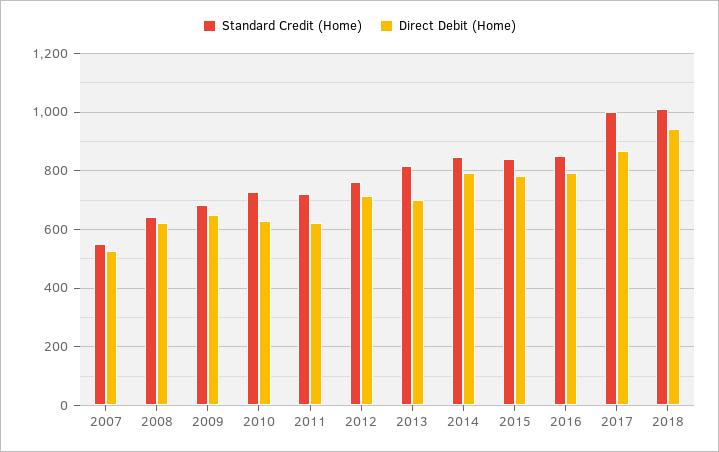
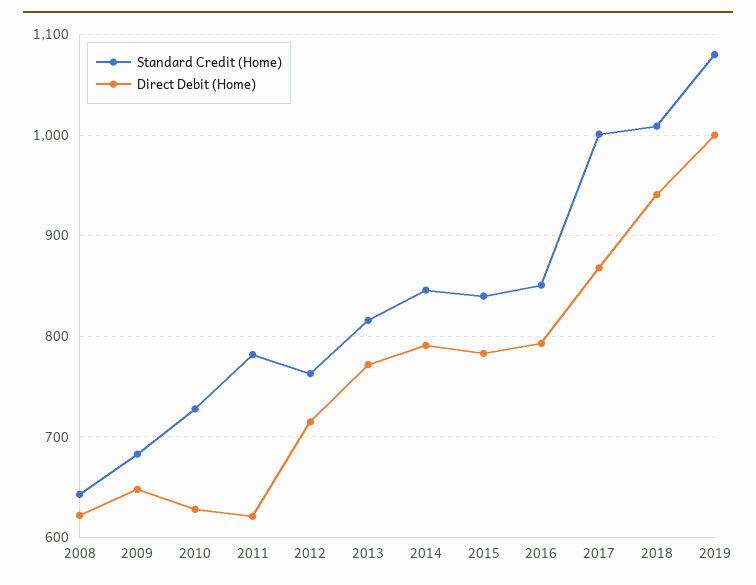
Standard Credit (Home), 2007: 550 -> none
Direct Debit (Home), 2007: 525 -> none
Standard Credit (Home), 2011: 725 -> 780
Direct Debit (Home), 2013: 700 -> 770
Standard Credit (Home), 2019: none -> 1080
Direct Debit (Home), 2019: none -> 1000

